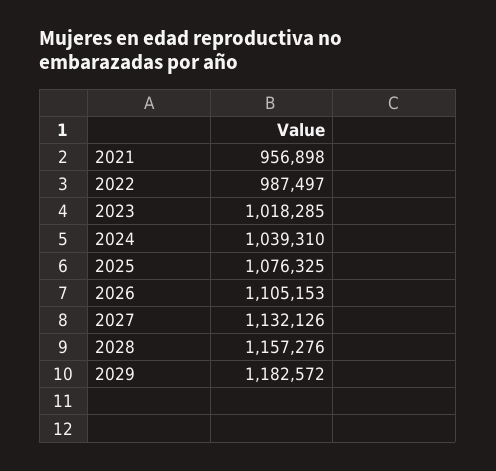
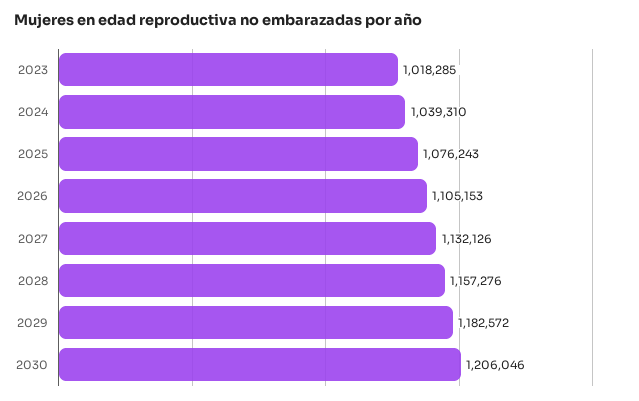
2021: 956898 -> none
2022: 987497 -> none
2025: 1076325 -> 1076243
2030: none -> 1206046

